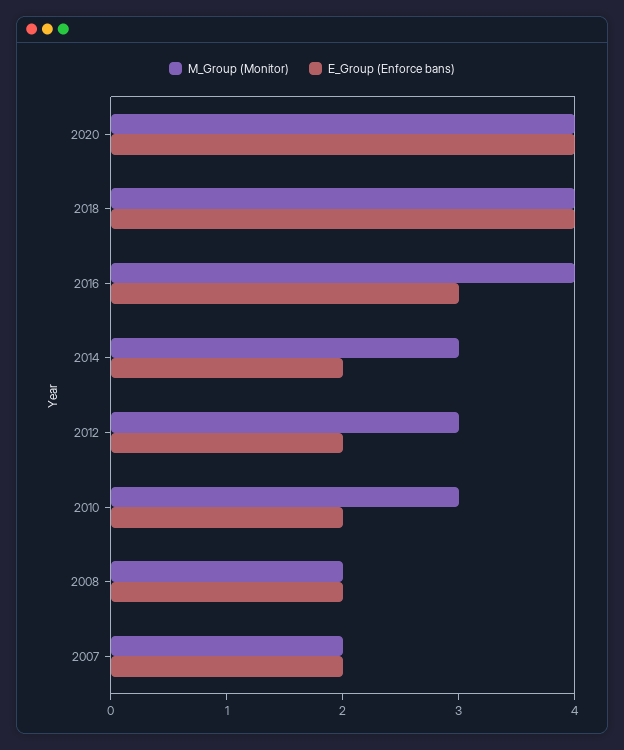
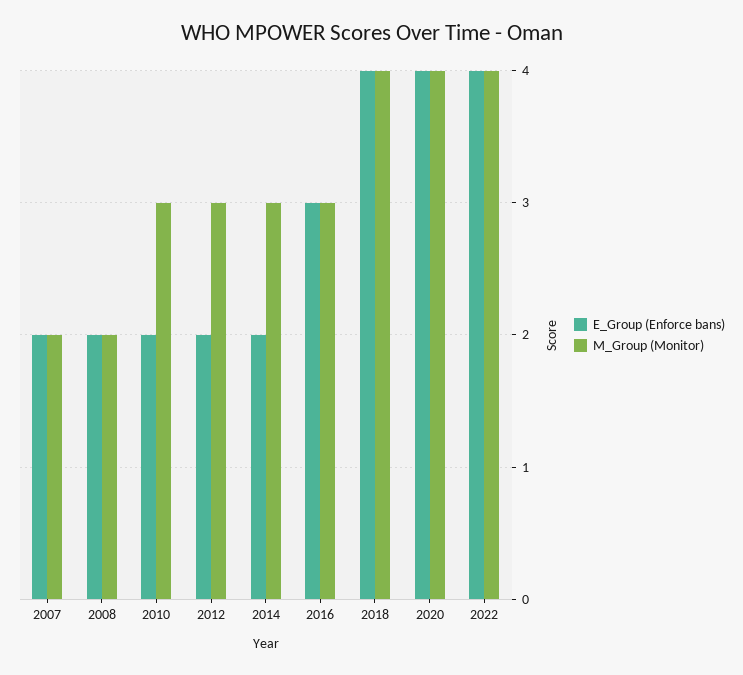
M_Group (Monitor), 2016: 4 -> 3
E_Group (Enforce bans), 2022: none -> 4
M_Group (Monitor), 2022: none -> 4

